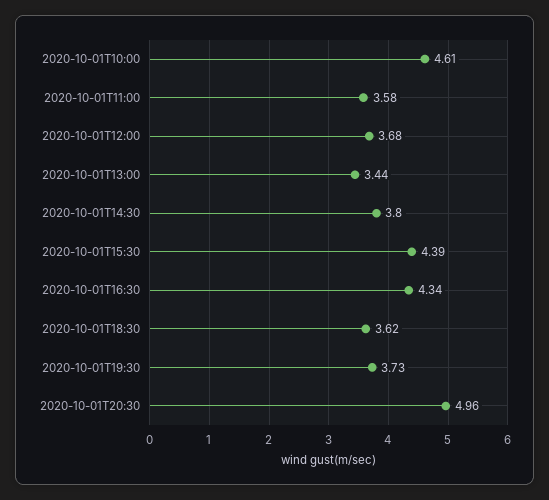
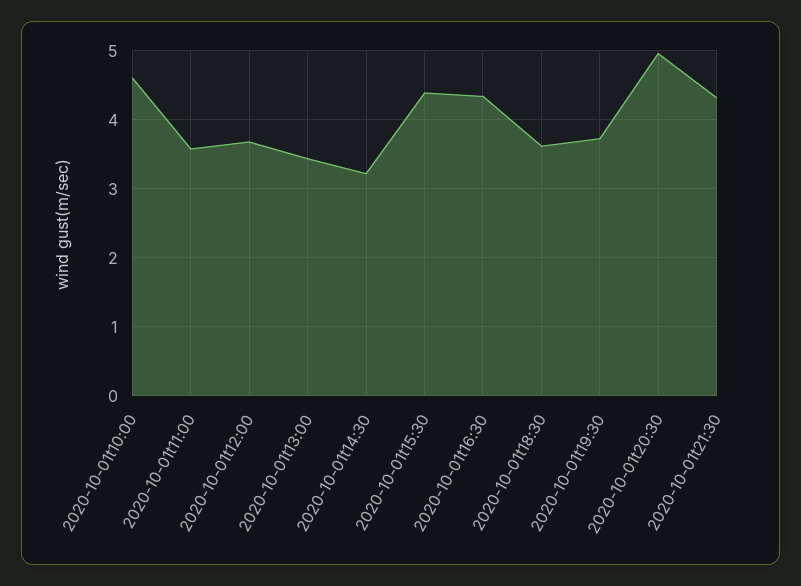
2020-10-01T14:30: 3.8 -> 3.2
2020-10-01t21:30: none -> 4.3

